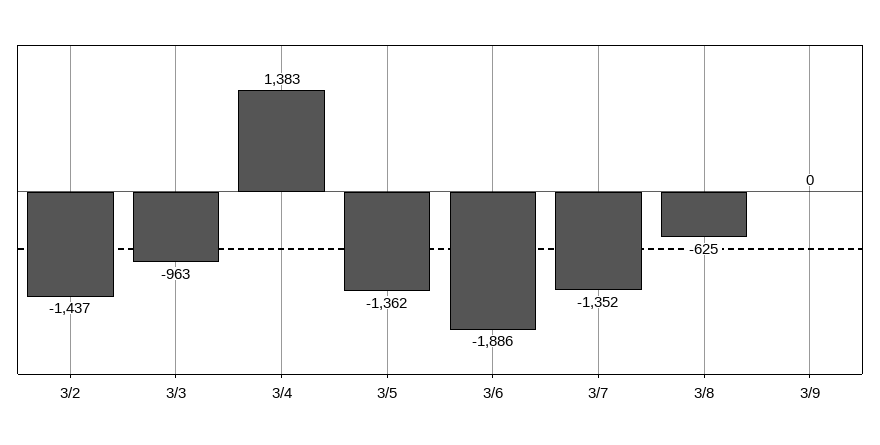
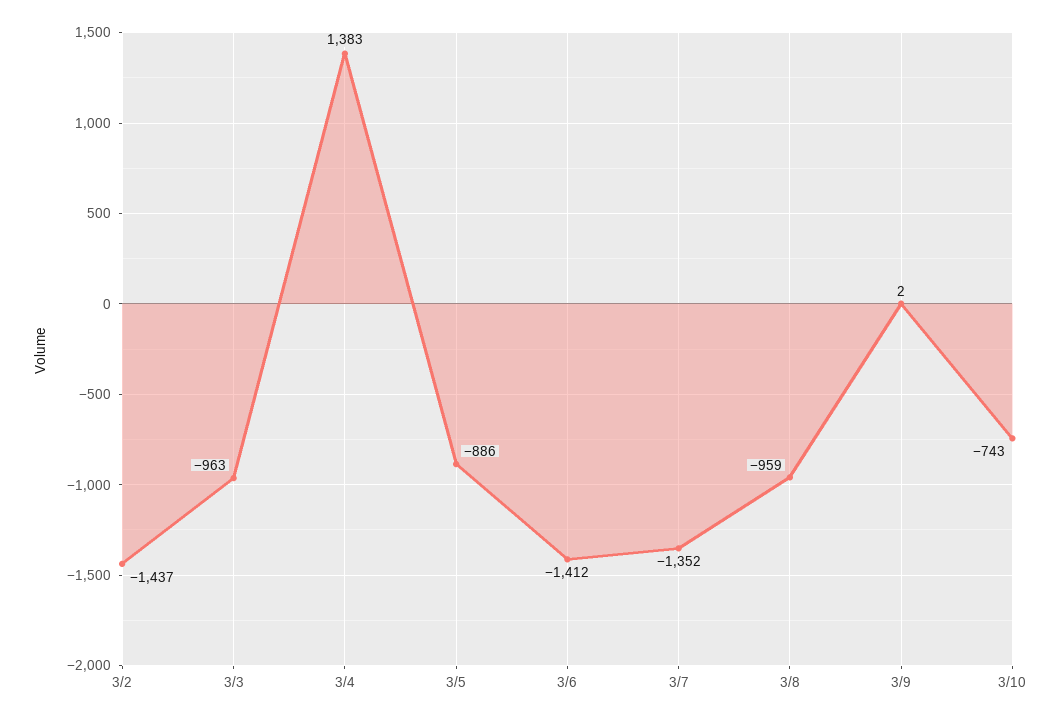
3/5: -1362 -> -886
3/6: -1886 -> -1412
3/8: -625 -> -959
3/9: 0 -> 2
3/10: none -> -743

